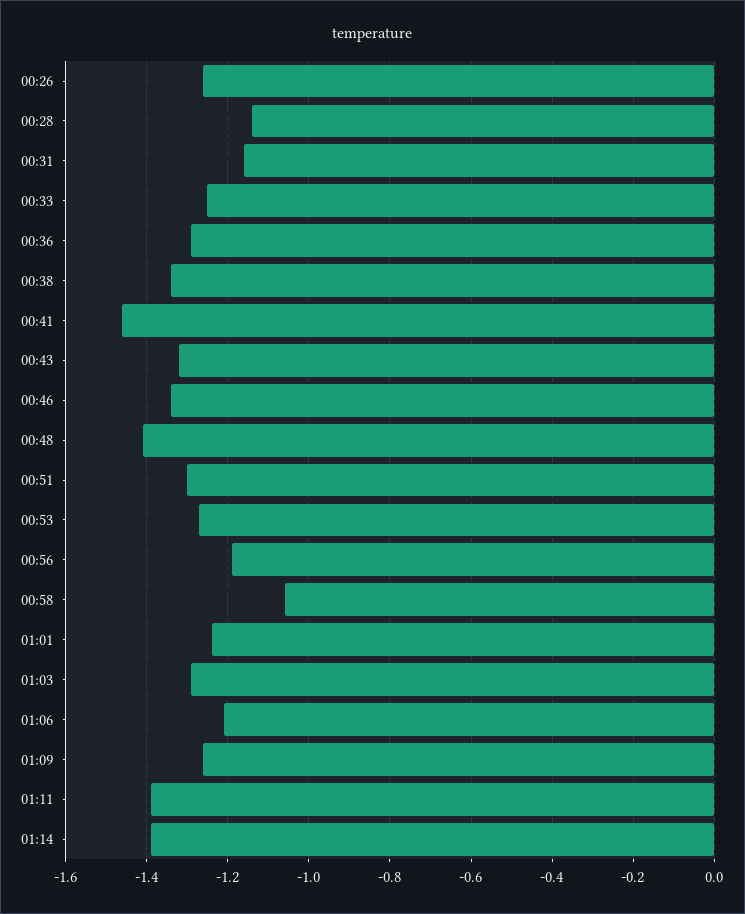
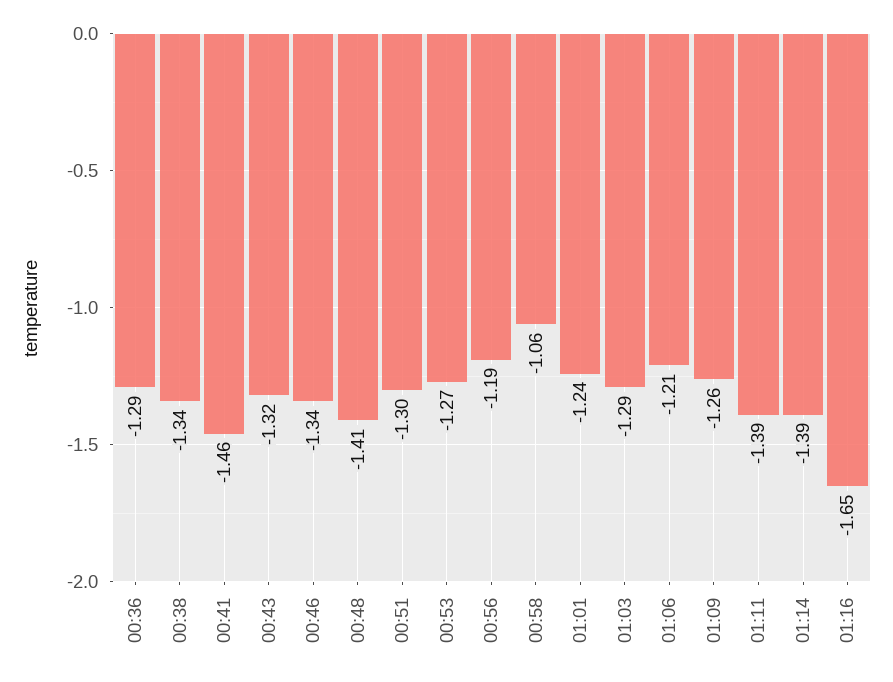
00:26: -1.25 -> none
00:28: -1.15 -> none
00:31: -1.15 -> none
00:33: -1.25 -> none
01:16: none -> -1.65

